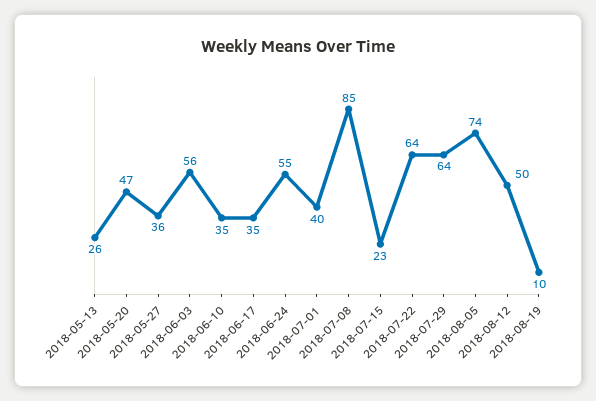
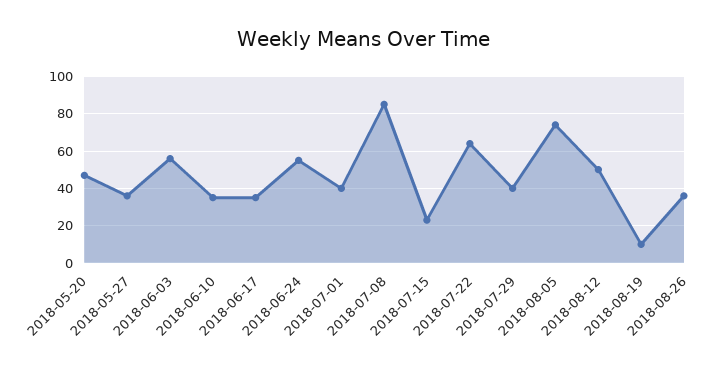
2018-05-13: 26 -> none
2018-07-29: 64 -> 40
2018-08-26: none -> 35

